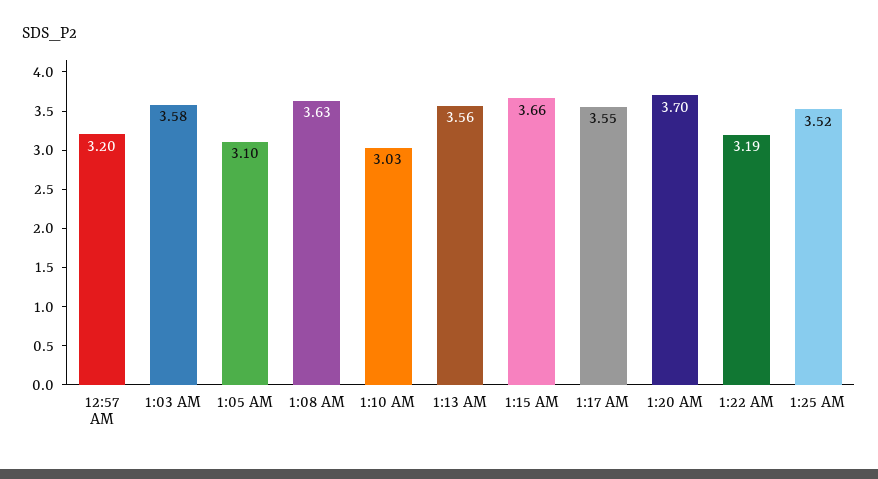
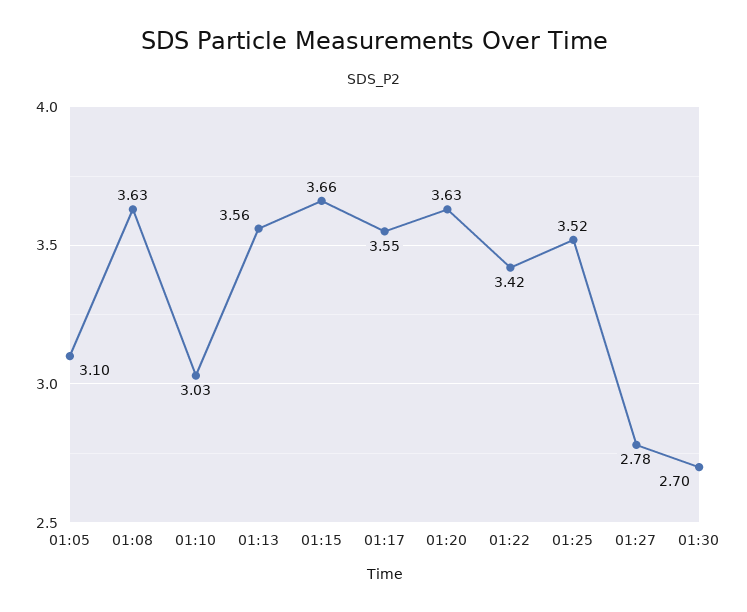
12:57 AM: 3.2 -> none
1:03 AM: 3.58 -> none
1:20 AM: 3.7 -> 3.63
1:22 AM: 3.19 -> 3.42
01:27: none -> 2.78
01:30: none -> 2.7

